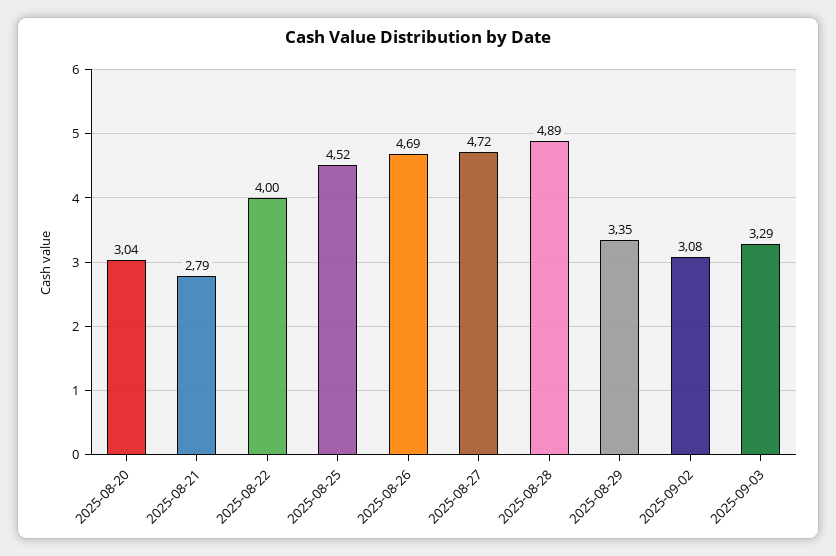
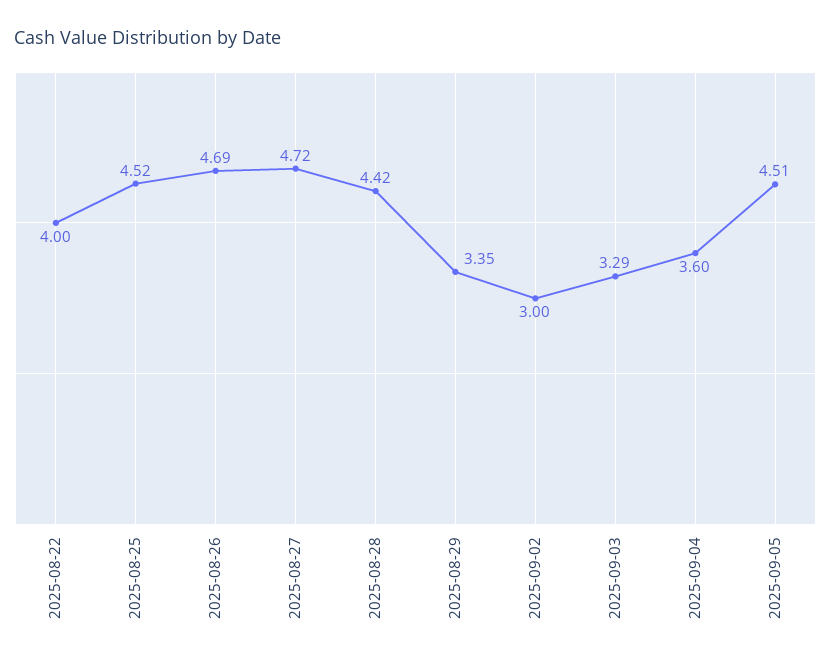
2025-08-20: 3.04 -> none
2025-08-21: 2.79 -> none
2025-08-28: 4.89 -> 4.42
2025-09-02: 3.08 -> 3
2025-09-04: none -> 3.6
2025-09-05: none -> 4.51

